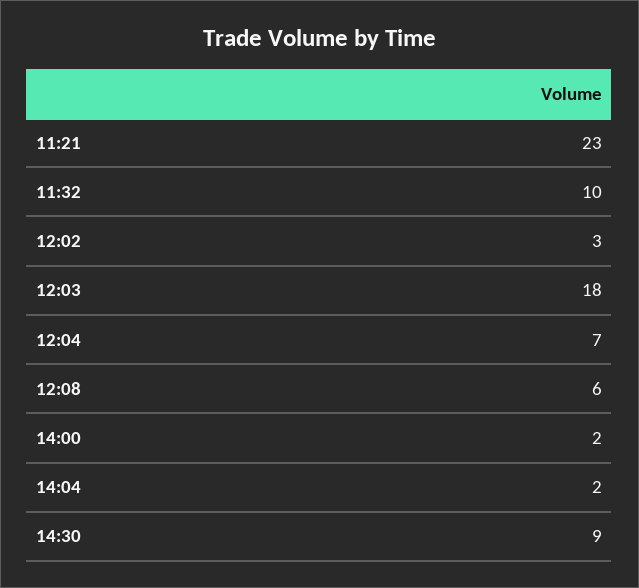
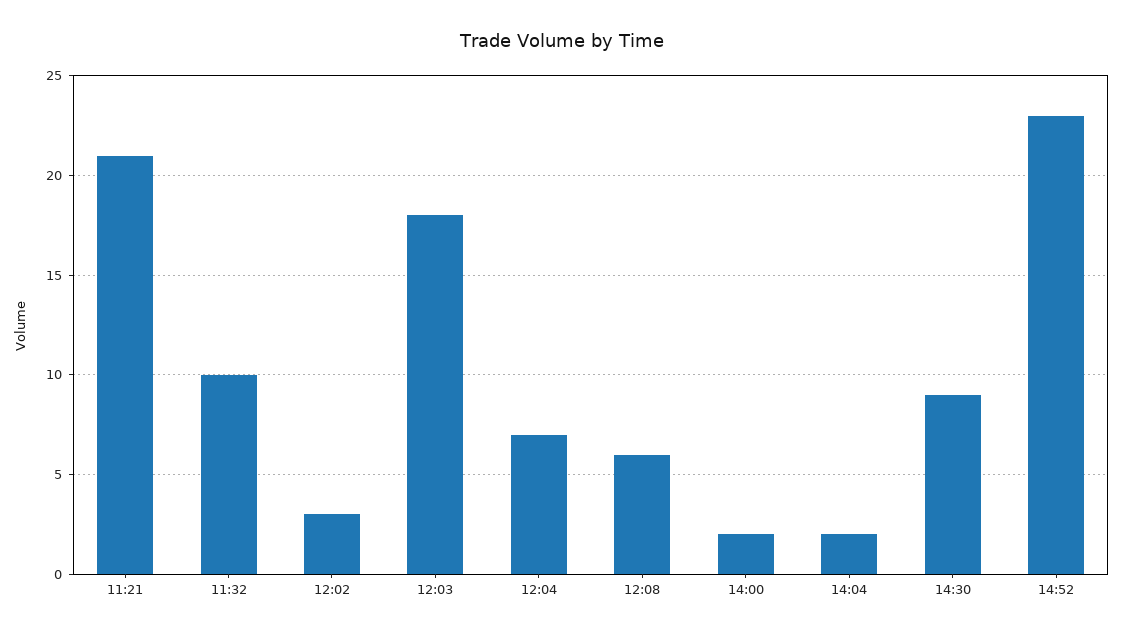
11:21: 23 -> 21
14:52: none -> 23

